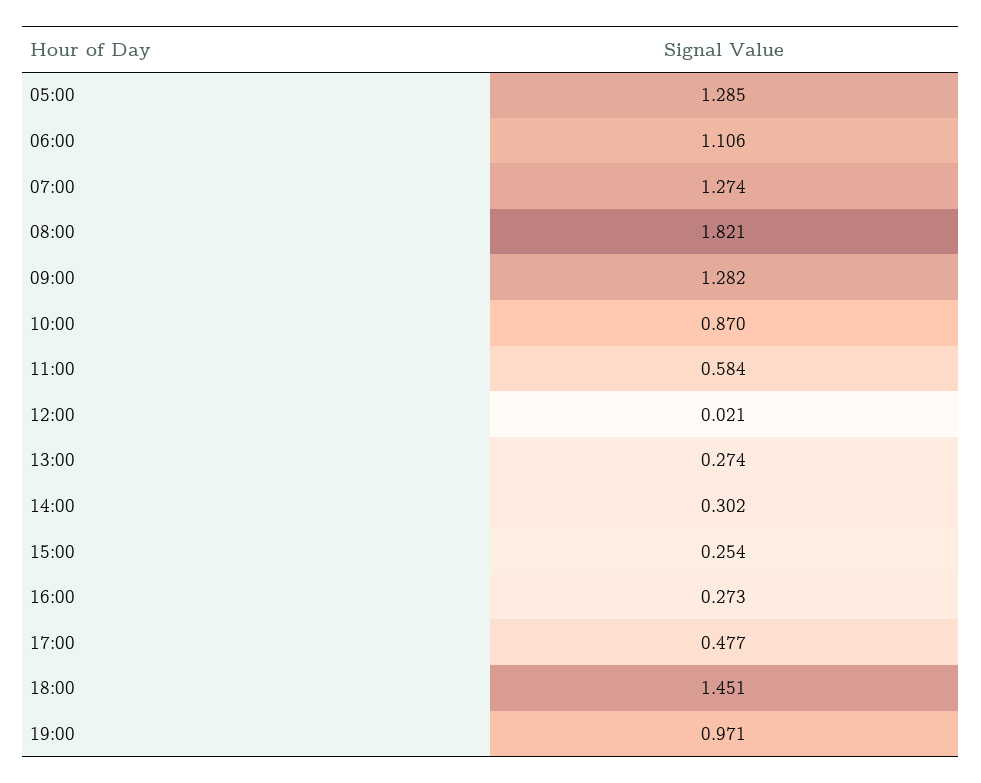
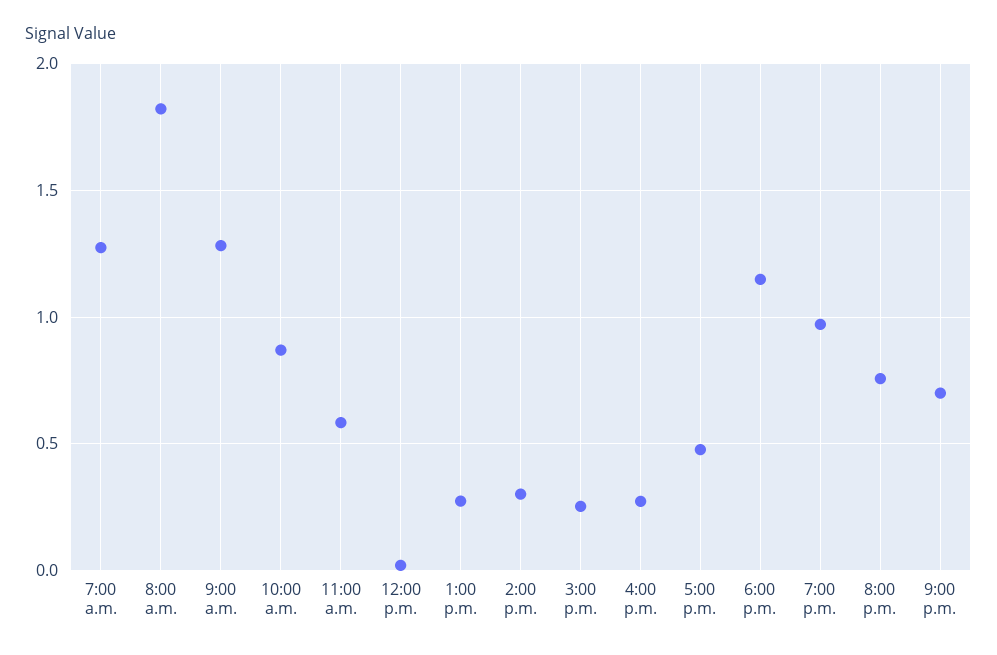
05:00: 1.285 -> none
06:00: 1.106 -> none
18:00: 1.451 -> 1.15
8:00 p.m.: none -> 0.75
9:00 p.m.: none -> 0.7

